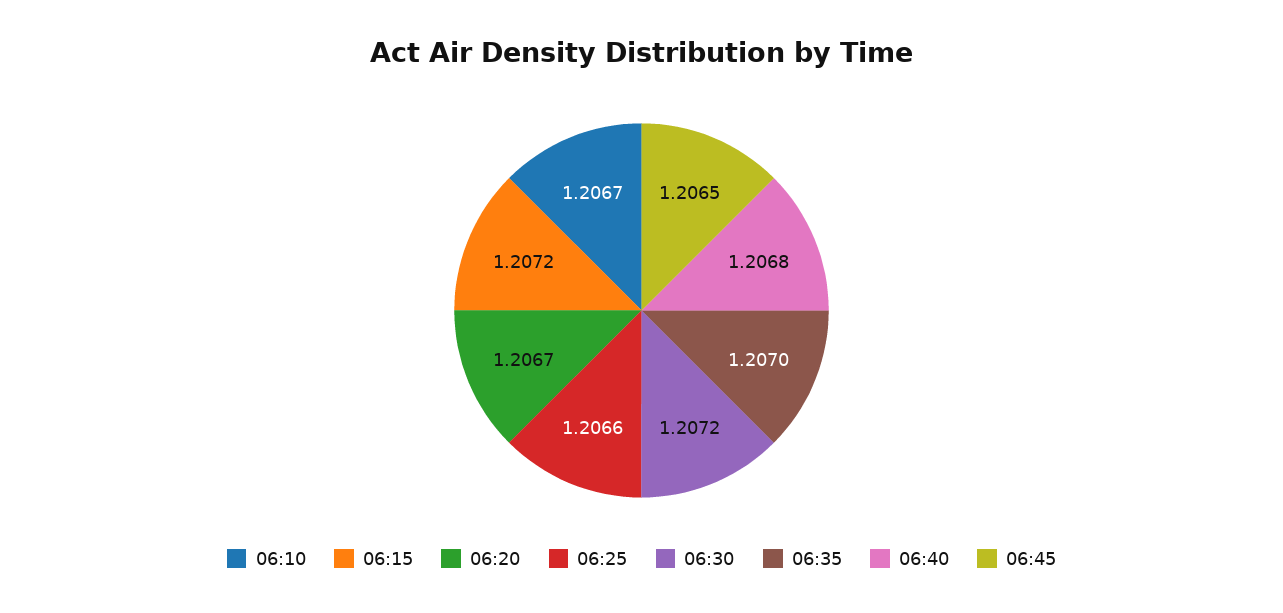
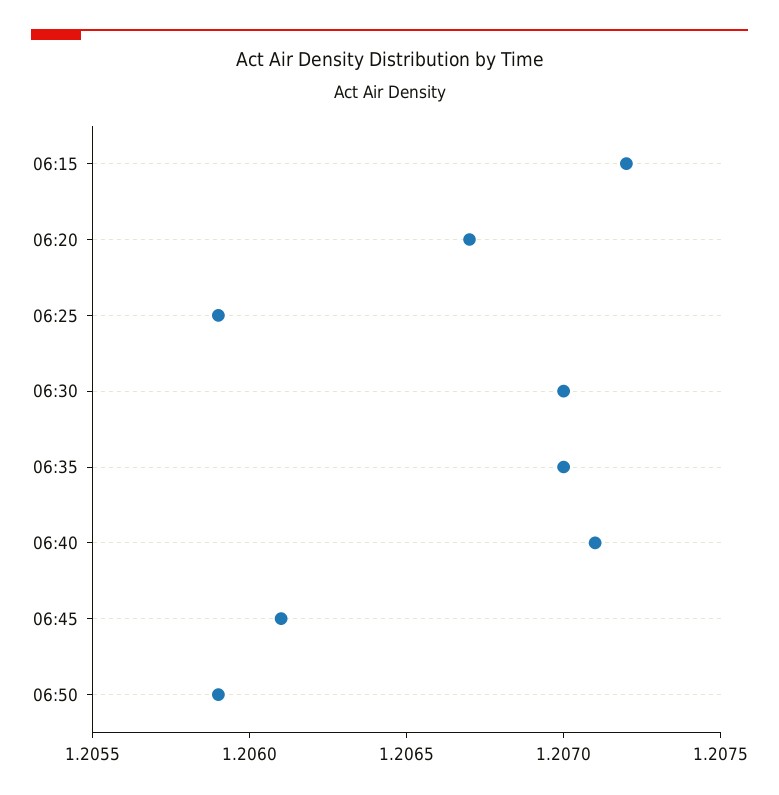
06:10: 1.2067 -> none
06:25: 1.2066 -> 1.2059
06:30: 1.2072 -> 1.207
06:40: 1.2068 -> 1.2071
06:45: 1.2065 -> 1.2061
06:50: none -> 1.2059

